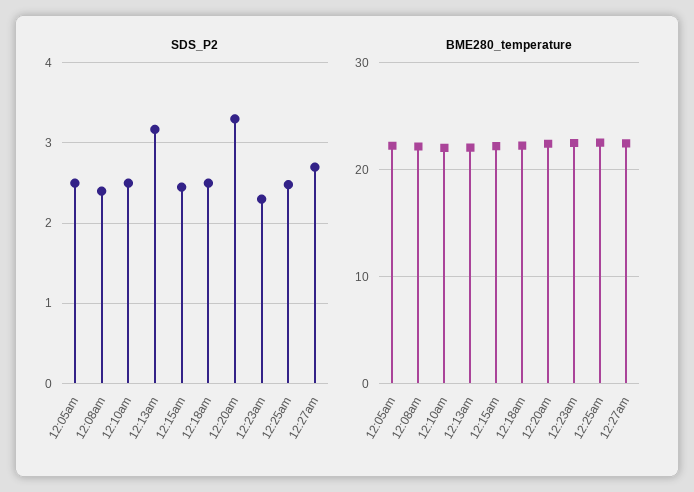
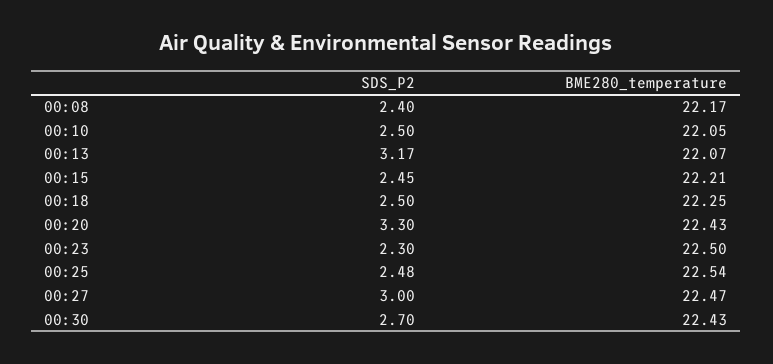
SDS_P2, 12:05am: 2.5 -> none
SDS_P2, 12:27am: 2.7 -> 3
BME280_temperature, 12:05am: 22 -> none
SDS_P2, 00:30: none -> 2.7
BME280_temperature, 00:30: none -> 22.43

